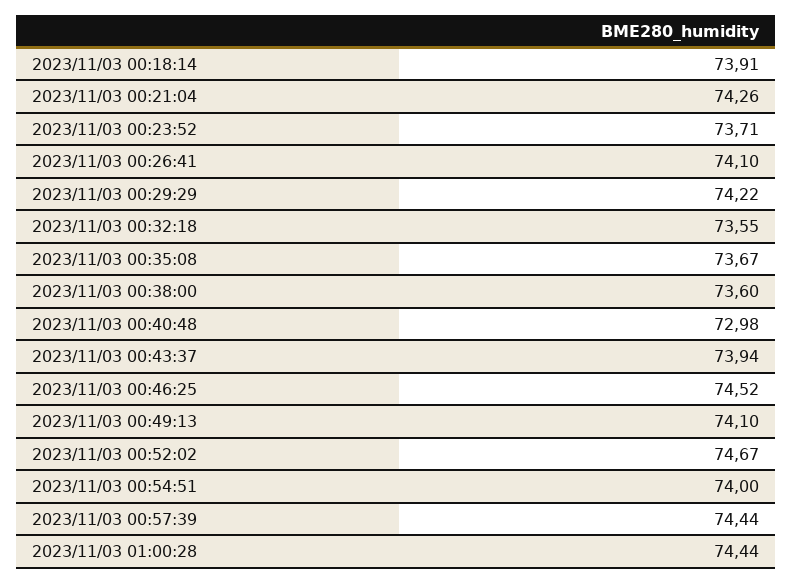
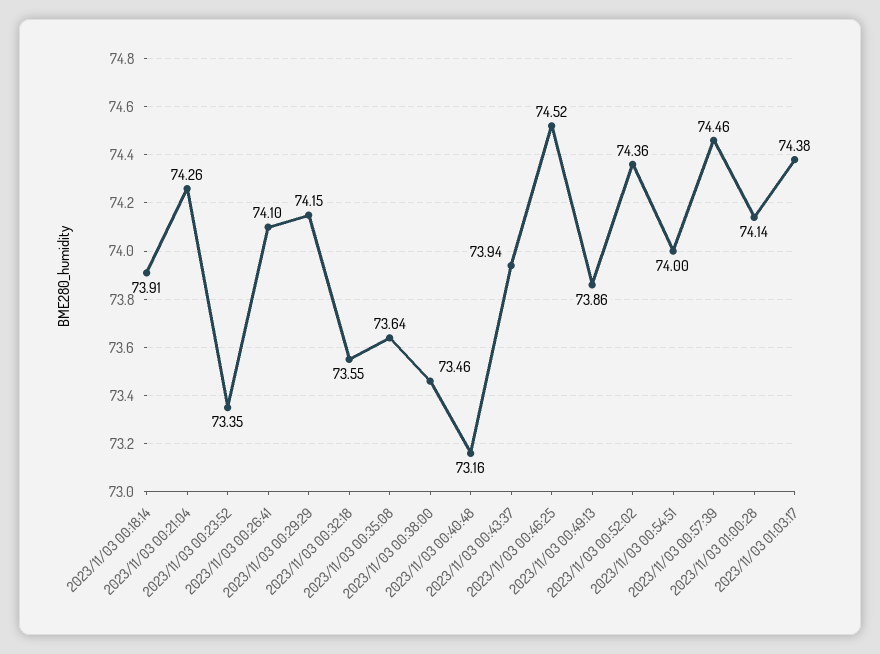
2023/11/03 00:23:52: 73.71 -> 73.35
2023/11/03 00:29:29: 74.22 -> 74.15
2023/11/03 00:35:08: 73.67 -> 73.64
2023/11/03 00:38:00: 73.6 -> 73.46
2023/11/03 00:40:48: 72.98 -> 73.16
2023/11/03 00:49:13: 74.1 -> 73.86
2023/11/03 00:52:02: 74.67 -> 74.36
2023/11/03 00:57:39: 74.44 -> 74.46
2023/11/03 01:00:28: 74.44 -> 74.14
2023/11/03 01:03:17: none -> 74.38

